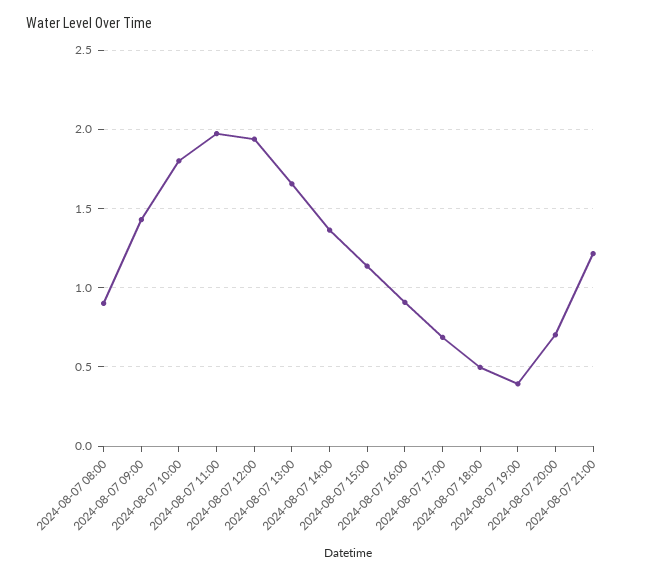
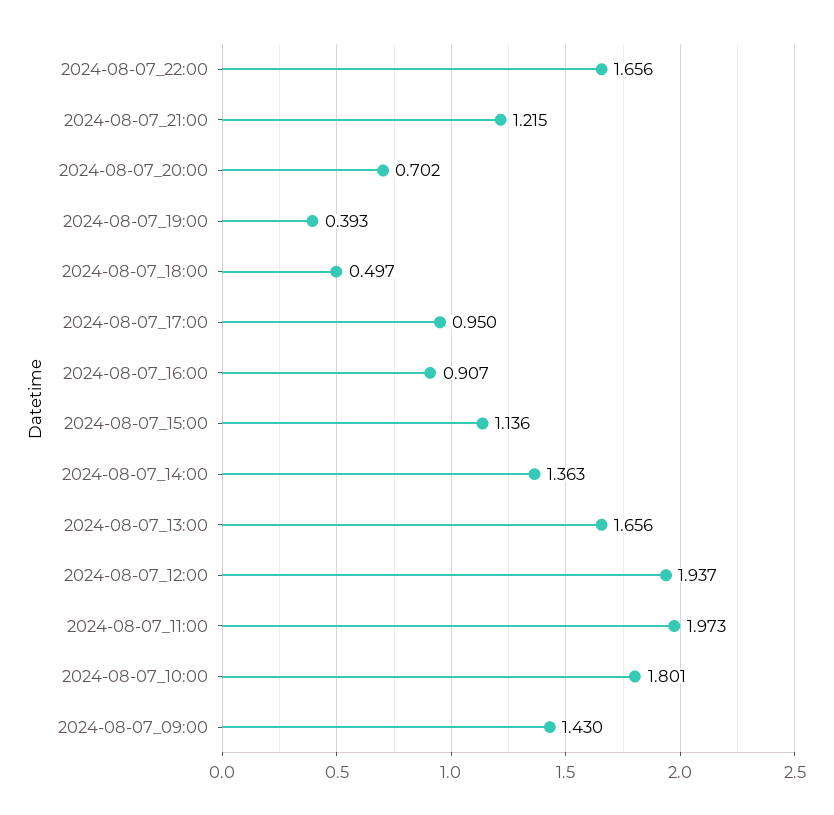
2024-08-07 08:00: 0.9 -> none
2024-08-07 17:00: 0.7 -> 0.95
2024-08-07_22:00: none -> 1.656

